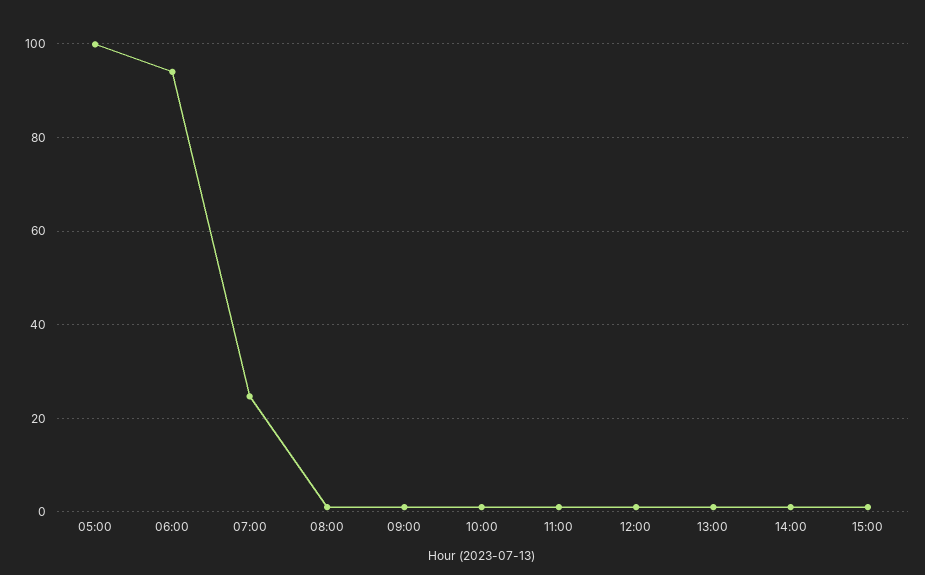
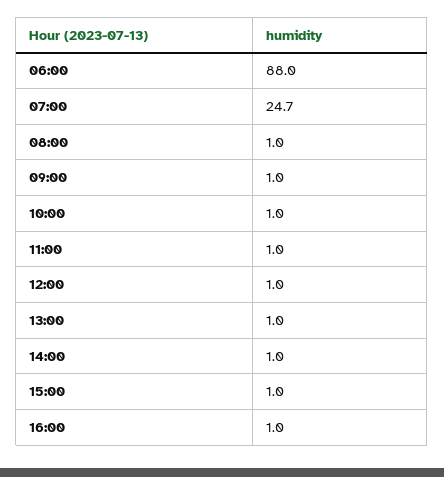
05:00: 100 -> none
06:00: 94 -> 88
16:00: none -> 1

